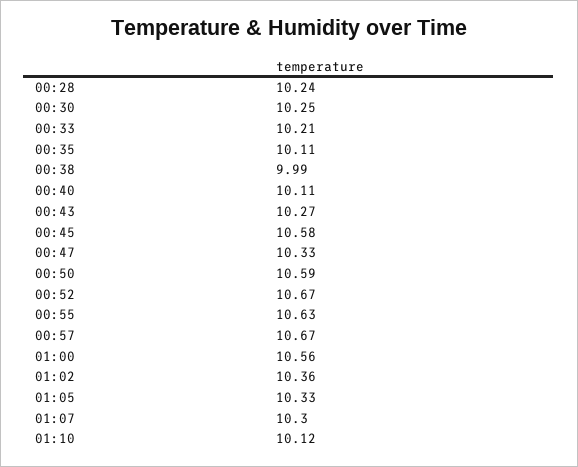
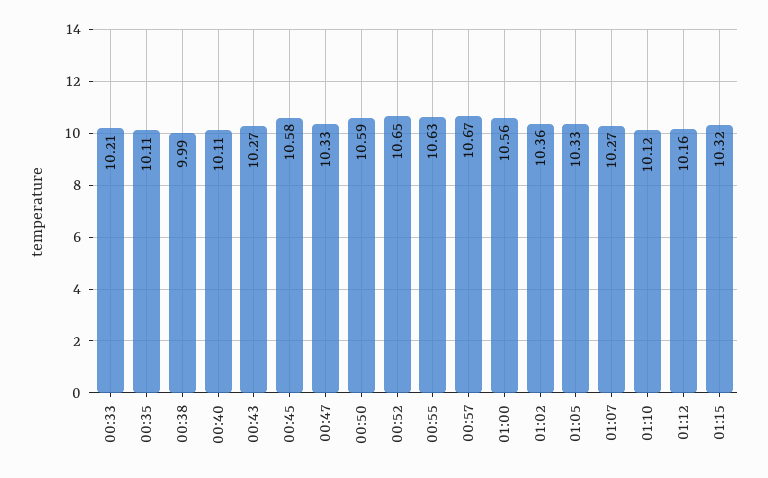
00:28: 10.24 -> none
00:30: 10.25 -> none
00:52: 10.67 -> 10.65
01:07: 10.3 -> 10.27
01:12: none -> 10.16
01:15: none -> 10.32

